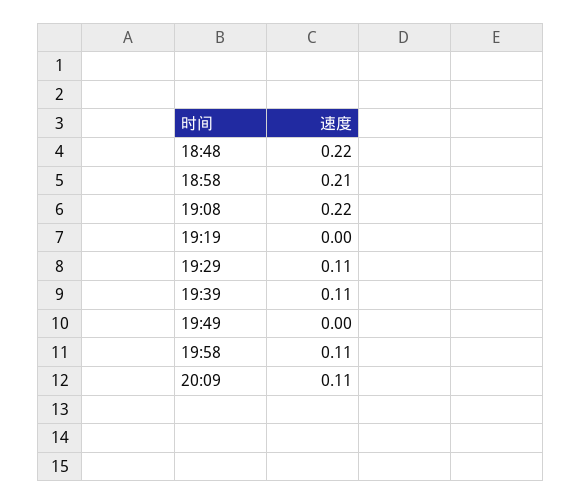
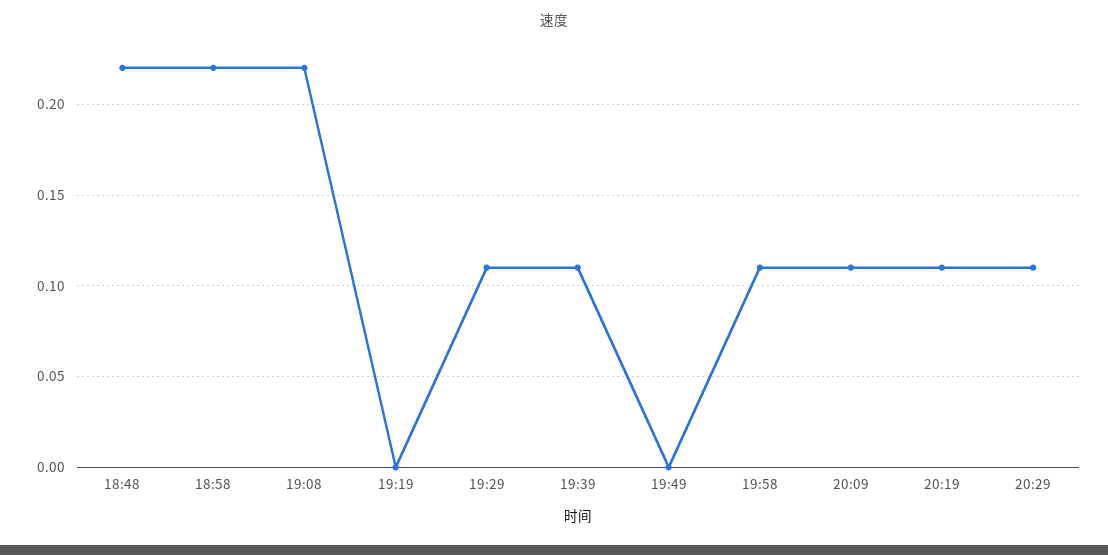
18:58: 0.21 -> 0.22
20:19: none -> 0.11
20:29: none -> 0.11

